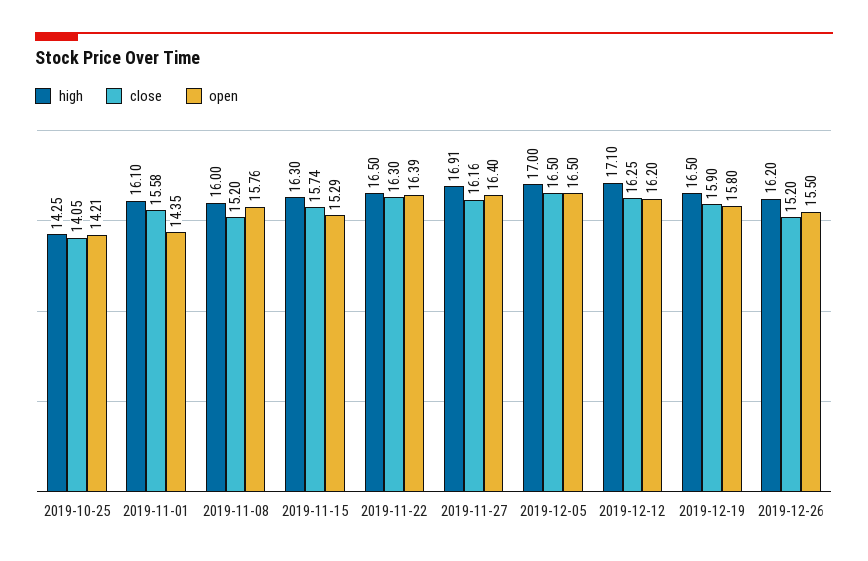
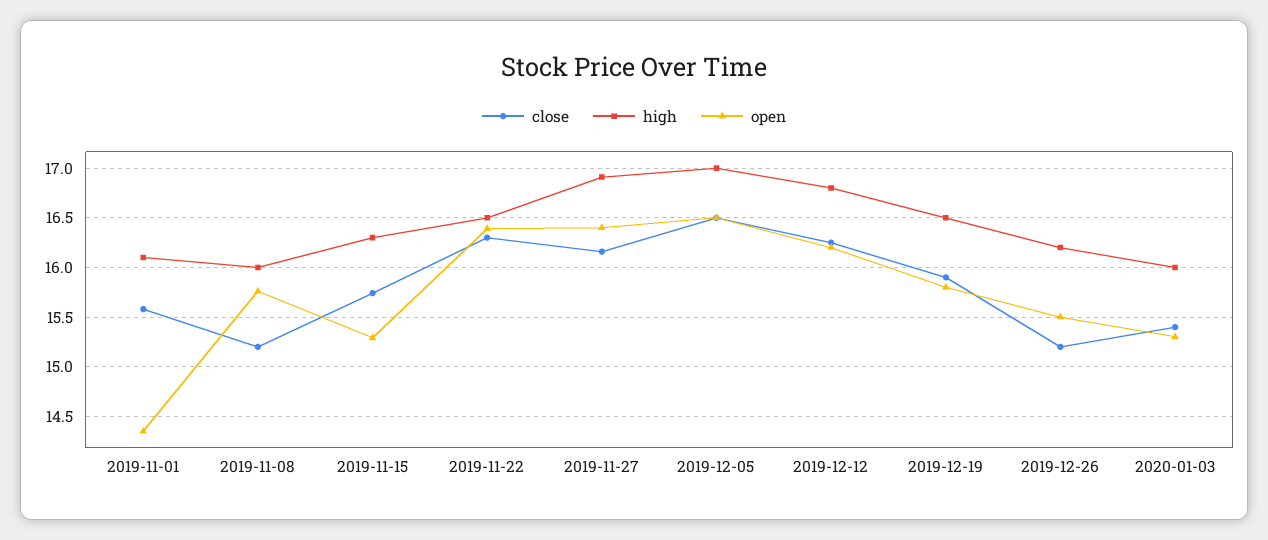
high, 2019-10-25: 14.25 -> none
close, 2019-10-25: 14.05 -> none
open, 2019-10-25: 14.21 -> none
high, 2019-12-12: 17.1 -> 16.8
close, 2020-01-03: none -> 15.4
high, 2020-01-03: none -> 16
open, 2020-01-03: none -> 15.3

